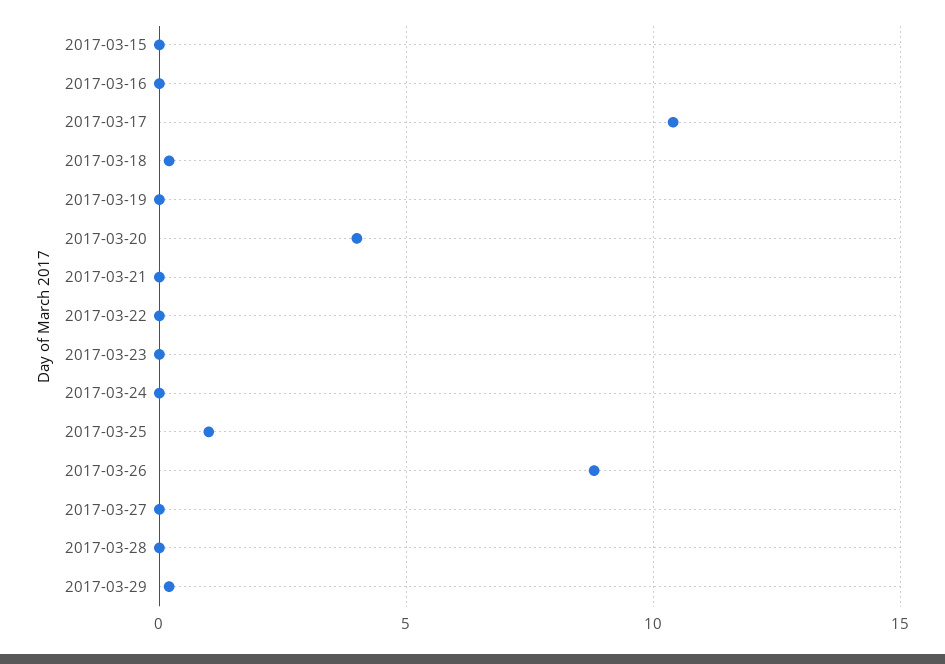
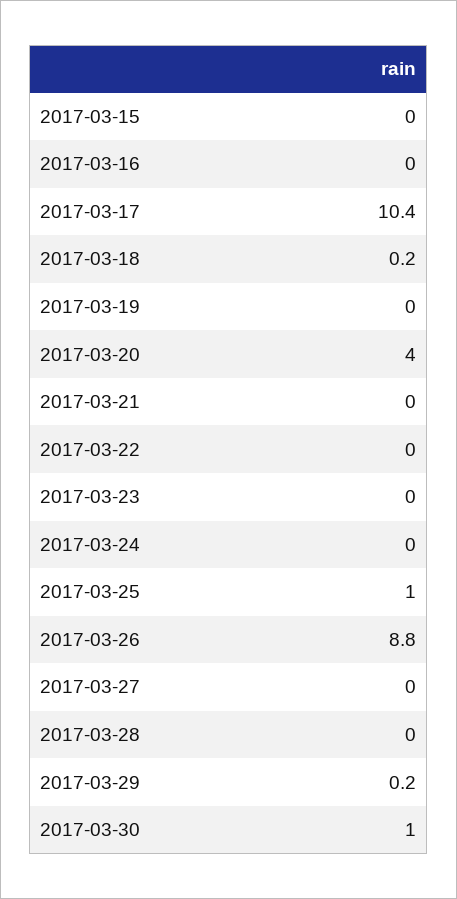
2017-03-30: none -> 1

